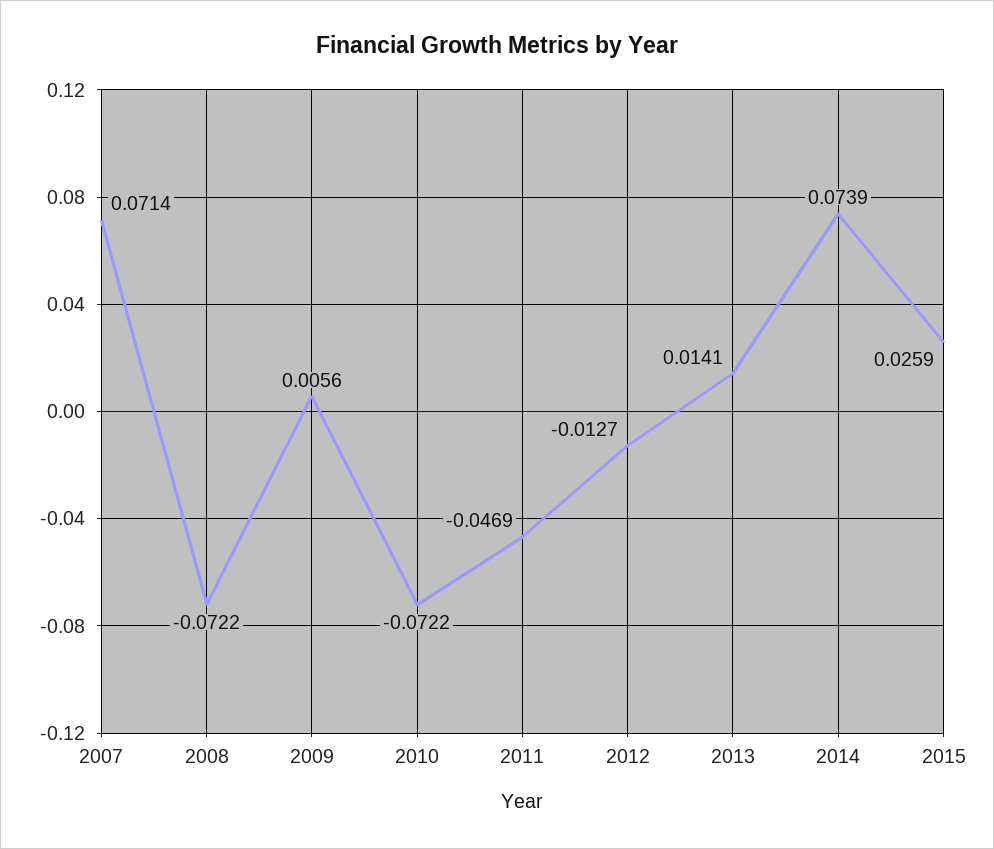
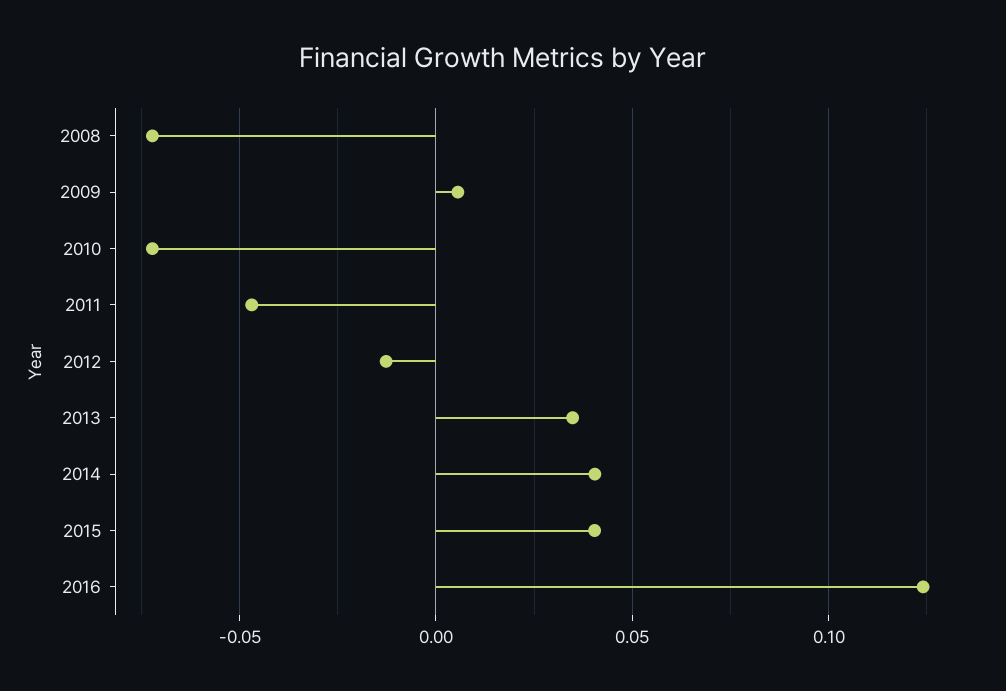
2007: 0.0714 -> none
2013: 0.0141 -> 0.035
2014: 0.0739 -> 0.04
2015: 0.0259 -> 0.04
2016: none -> 0.125

